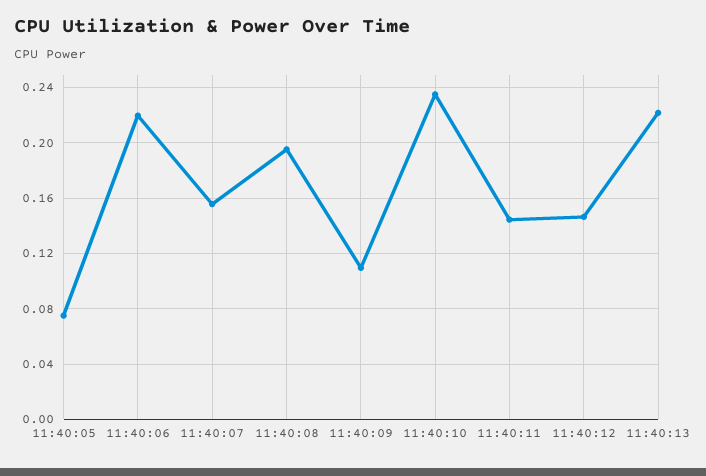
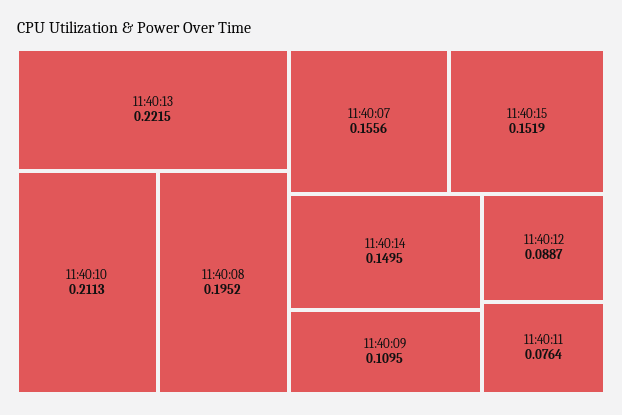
11:40:05: 0.075 -> none
11:40:06: 0.22 -> none
11:40:10: 0.235 -> 0.2113
11:40:11: 0.145 -> 0.0764
11:40:12: 0.145 -> 0.0887
11:40:15: none -> 0.1519
11:40:14: none -> 0.1495

